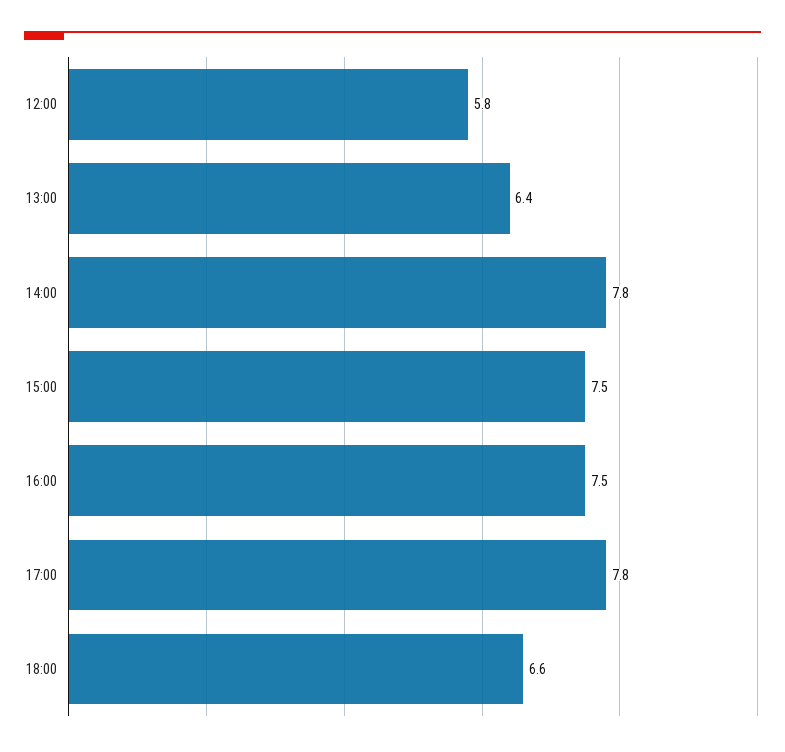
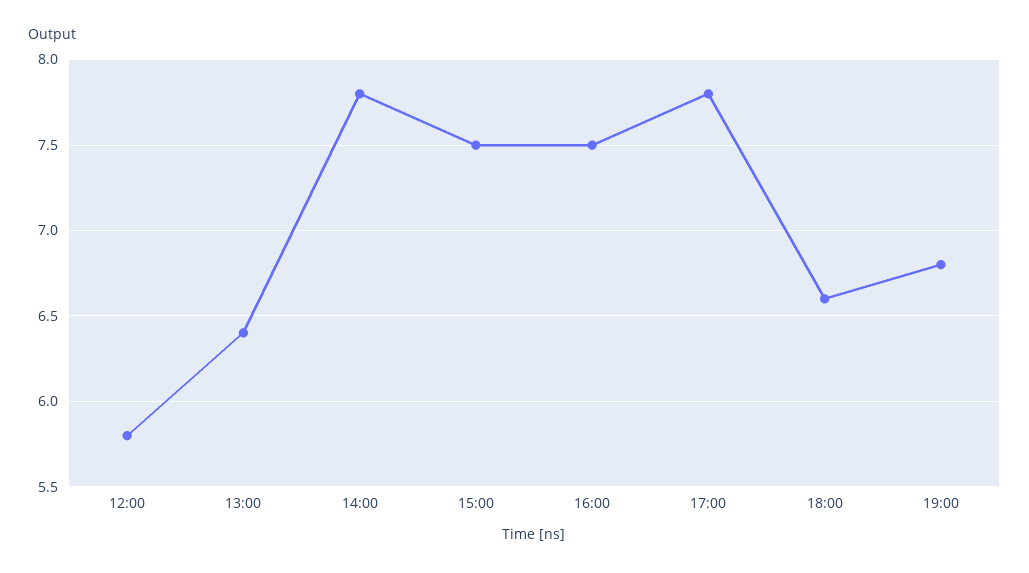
19:00: none -> 6.8

